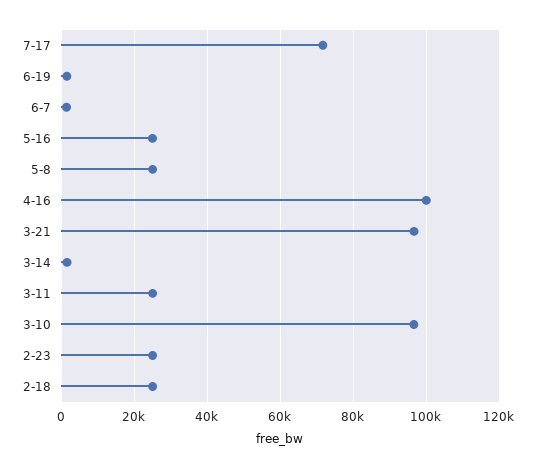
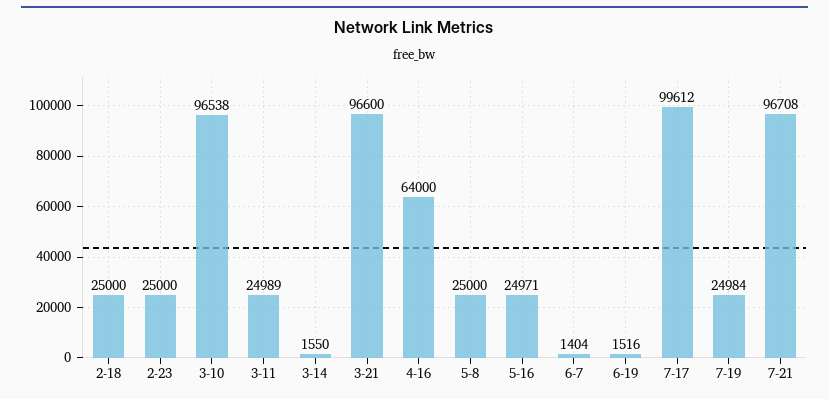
7-17: 72000 -> 99612
4-16: 100000 -> 64000
7-19: none -> 24984
7-21: none -> 96708

